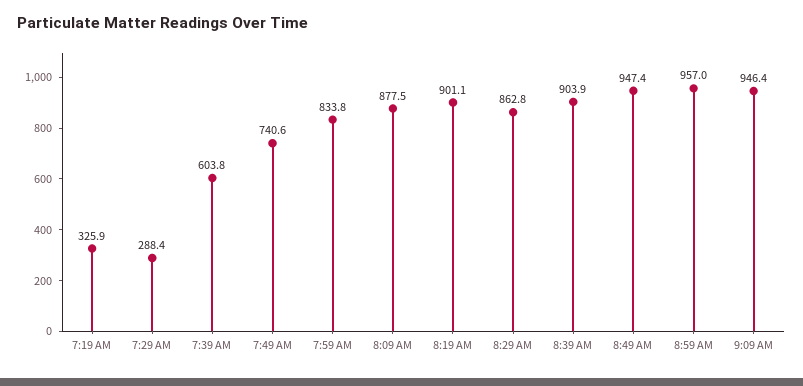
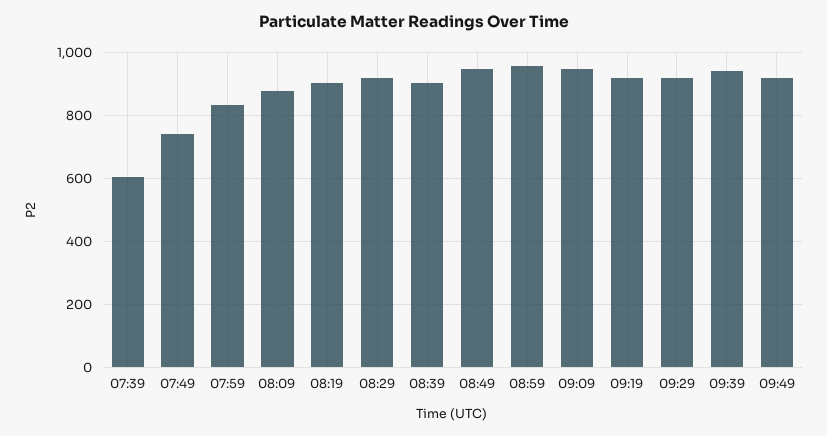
7:19 AM: 325.9 -> none
7:29 AM: 288.4 -> none
8:29 AM: 862.8 -> 920
09:19: none -> 920
09:29: none -> 920
09:39: none -> 940
09:49: none -> 920

